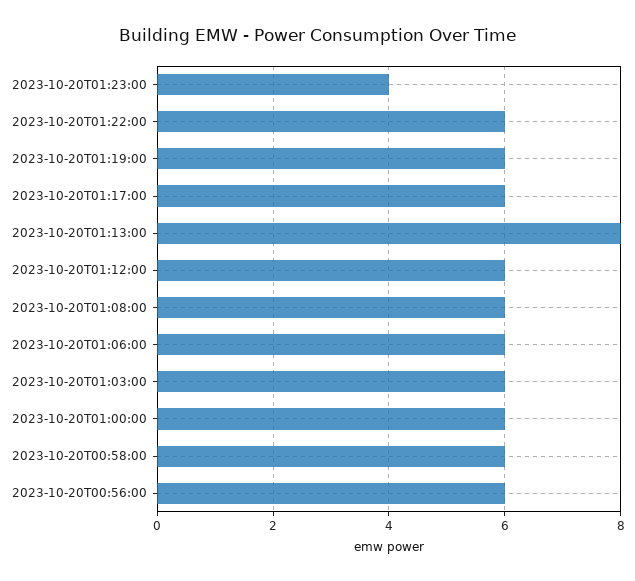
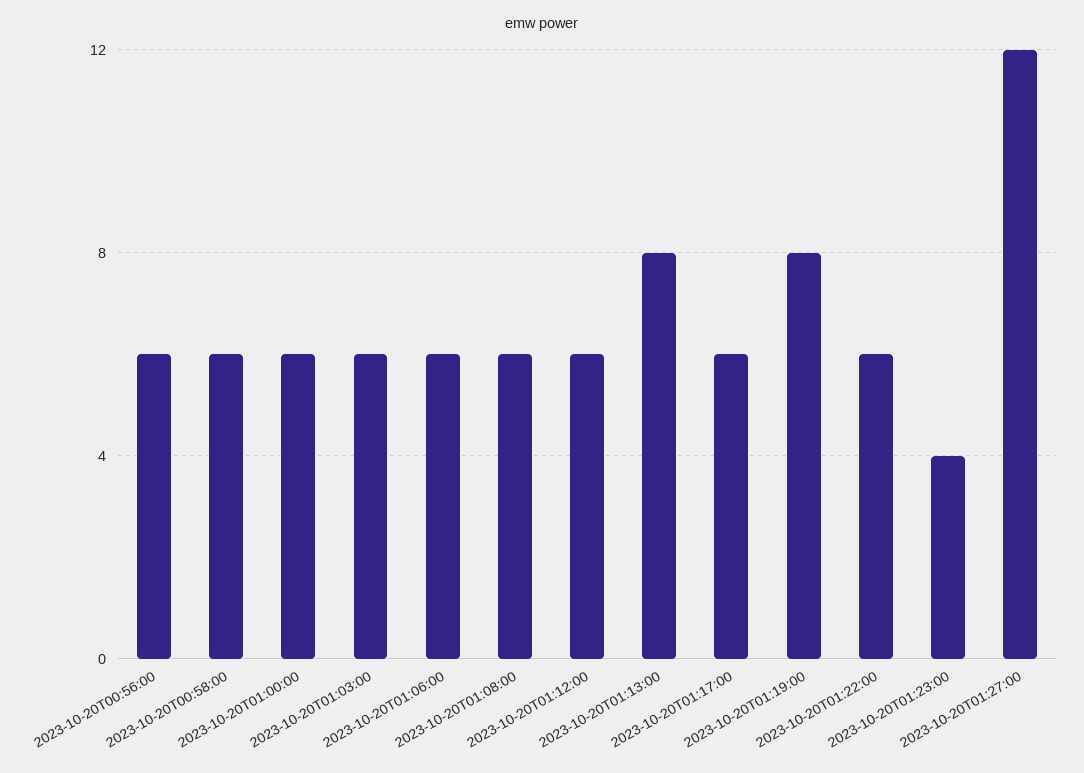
2023-10-20T01:19:00: 6 -> 8
2023-10-20T01:27:00: none -> 12

